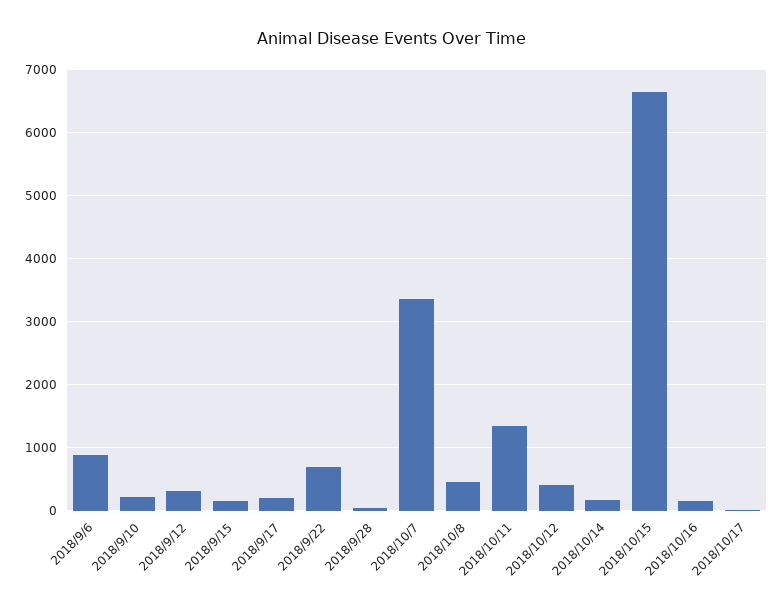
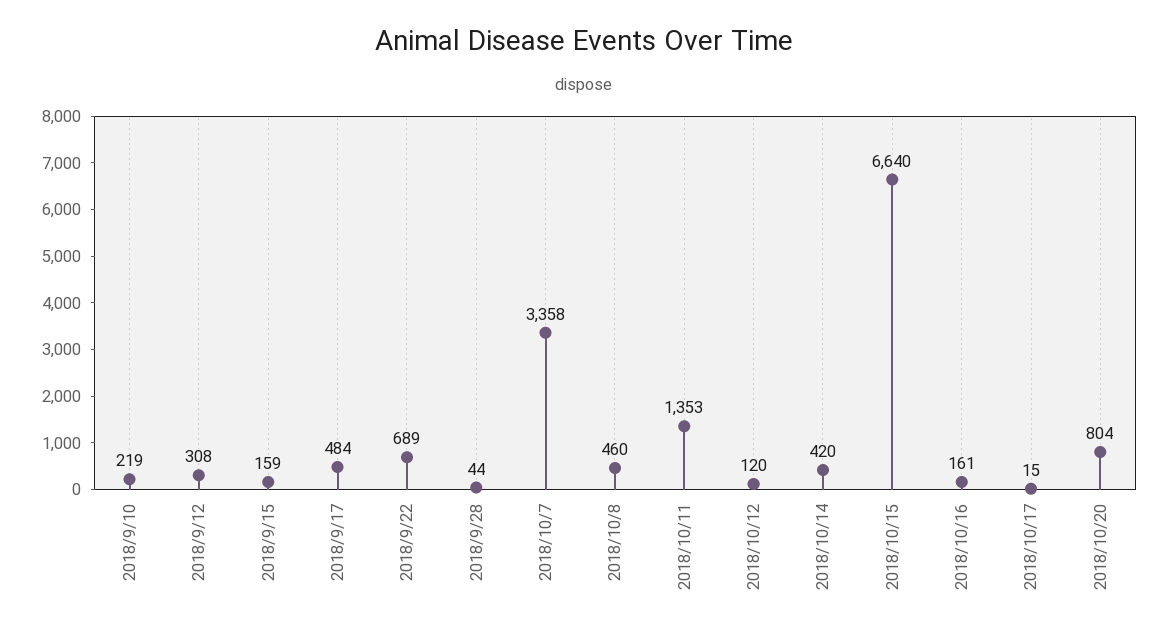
2018/9/6: 900 -> none
2018/9/17: 200 -> 484
2018/10/12: 400 -> 120
2018/10/14: 200 -> 420
2018/10/20: none -> 804

